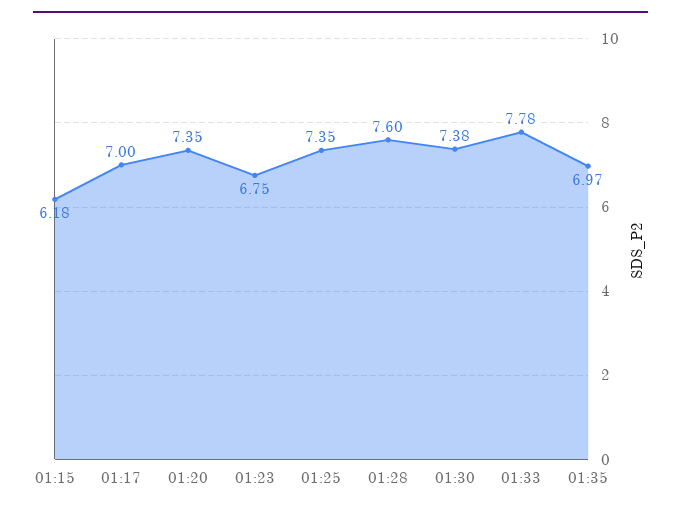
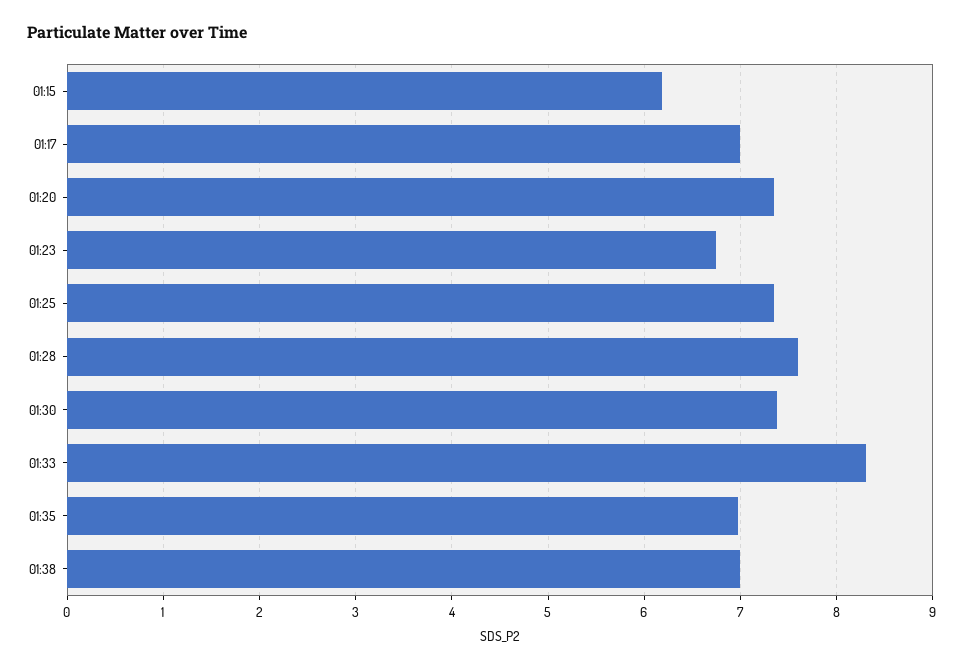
01:33: 7.78 -> 8.3
01:38: none -> 7

